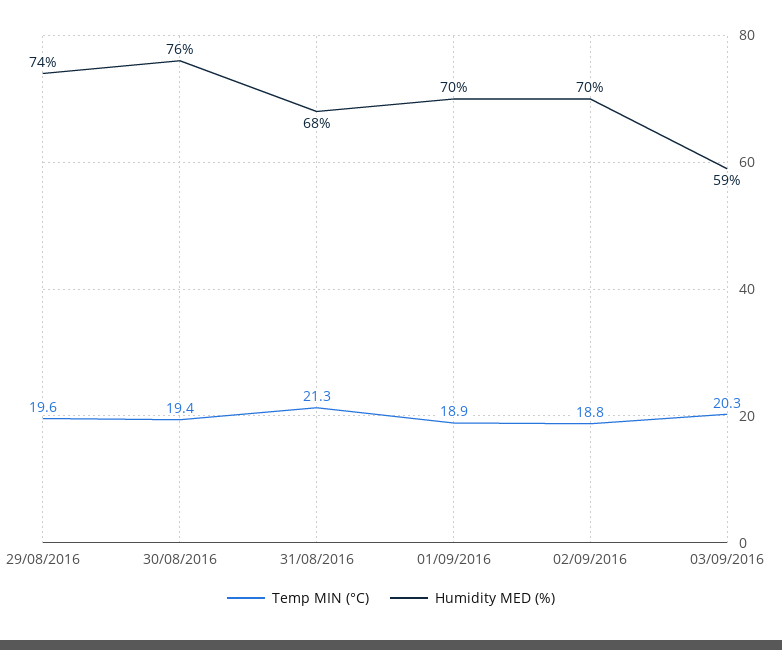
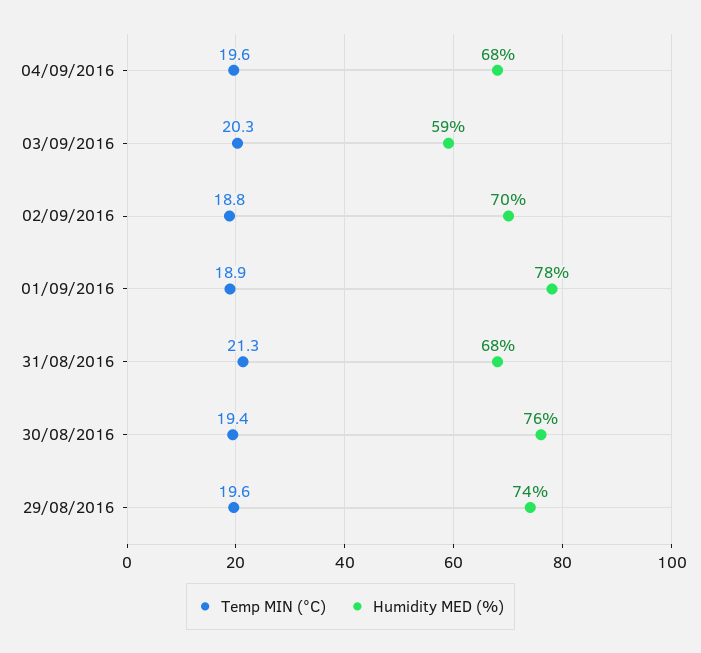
Humidity MED (%), 01/09/2016: 70 -> 78
Temp MIN (°C), 04/09/2016: none -> 19.6
Humidity MED (%), 04/09/2016: none -> 68

